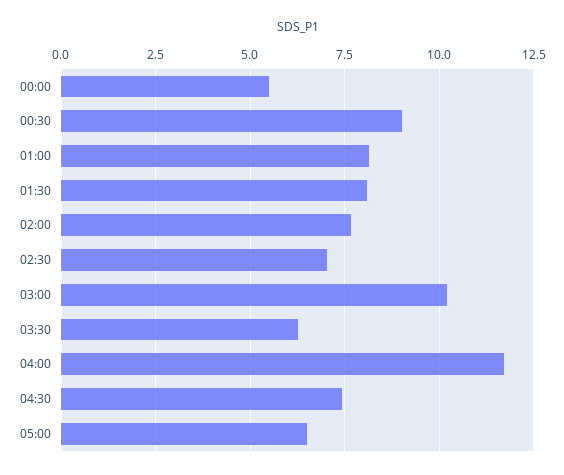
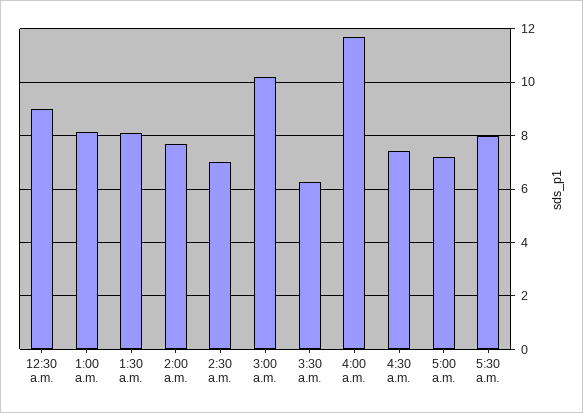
00:00: 5.5 -> none
05:00: 6.5 -> 7.25
5:30 a.m.: none -> 8

